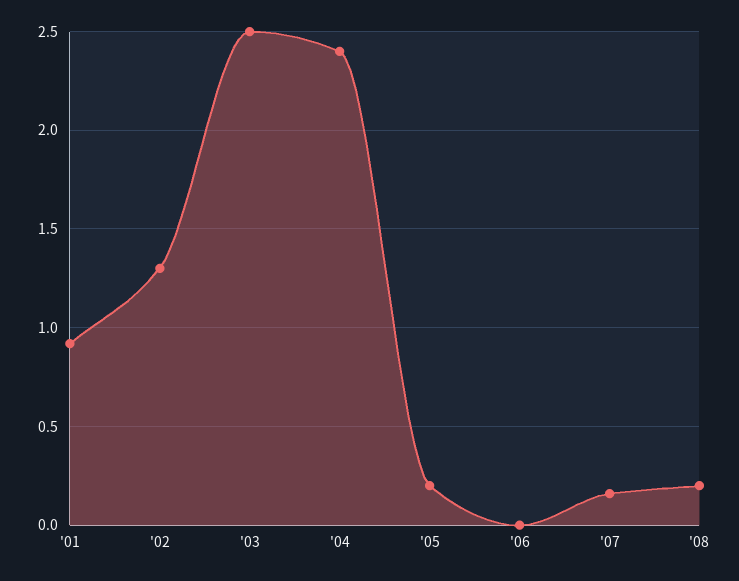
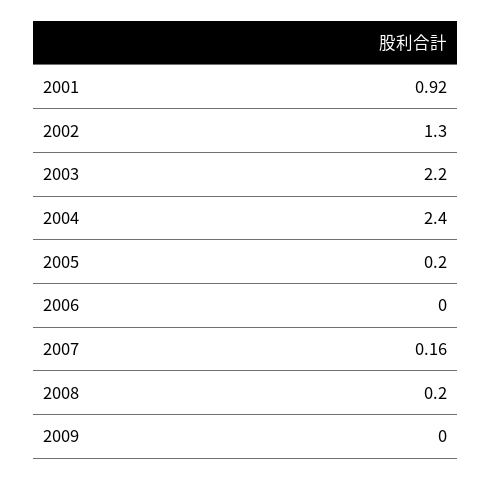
'03: 2.5 -> 2.2
2009: none -> 0

